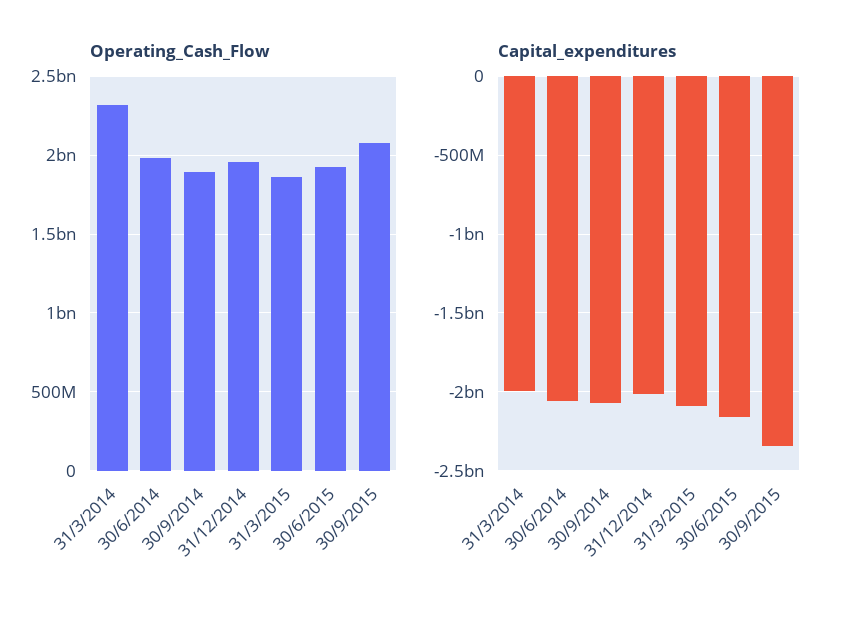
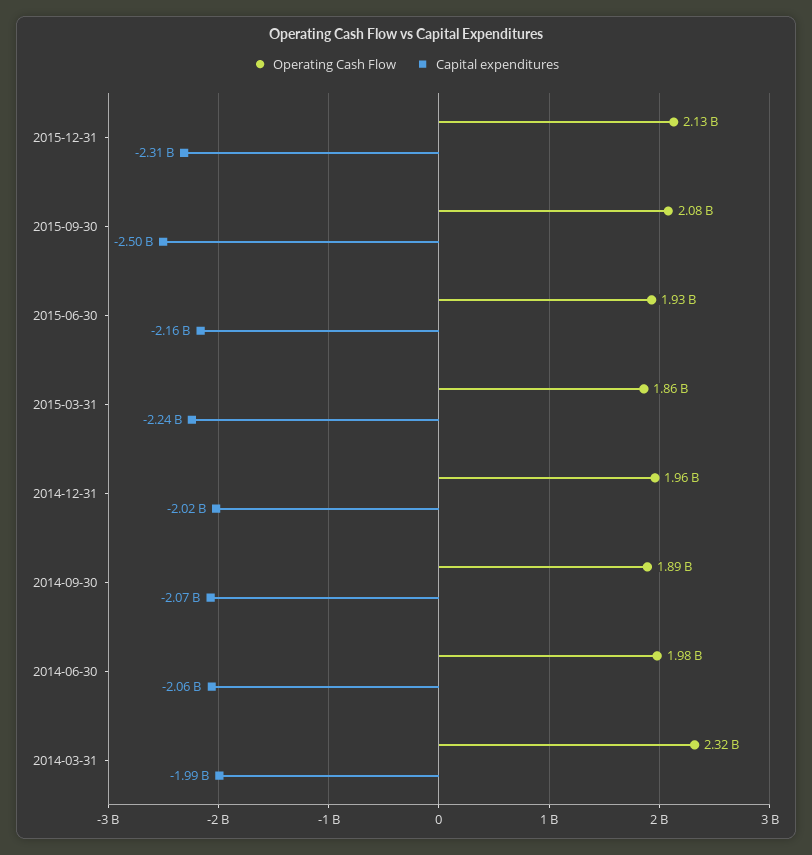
Capital_expenditures, 31/3/2015: -2100000000 -> -2240000000
Capital_expenditures, 30/9/2015: -2350000000 -> -2500000000
Operating_Cash_Flow, 2015-12-31: none -> 2130000000
Capital_expenditures, 2015-12-31: none -> -2310000000

